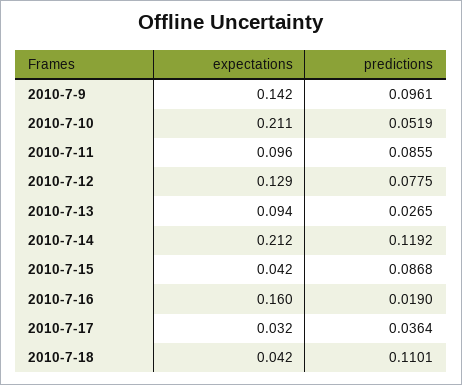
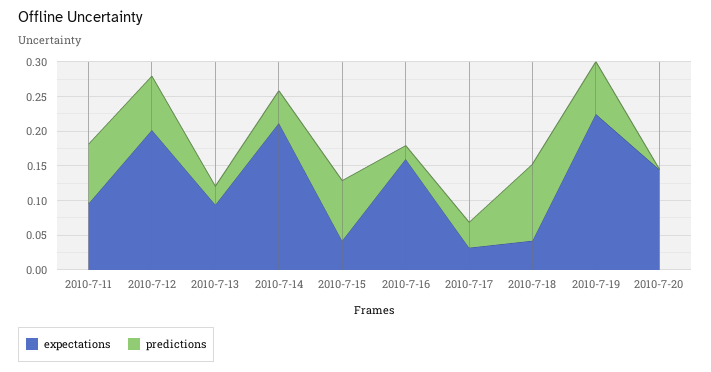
expectations, 2010-7-9: 0.142 -> none
predictions, 2010-7-9: 0.0961 -> none
expectations, 2010-7-10: 0.211 -> none
predictions, 2010-7-10: 0.0519 -> none
expectations, 2010-7-12: 0.129 -> 0.2
predictions, 2010-7-14: 0.1192 -> 0.05
expectations, 2010-7-19: none -> 0.225
predictions, 2010-7-19: none -> 0.075
expectations, 2010-7-20: none -> 0.15
predictions, 2010-7-20: none -> 0

